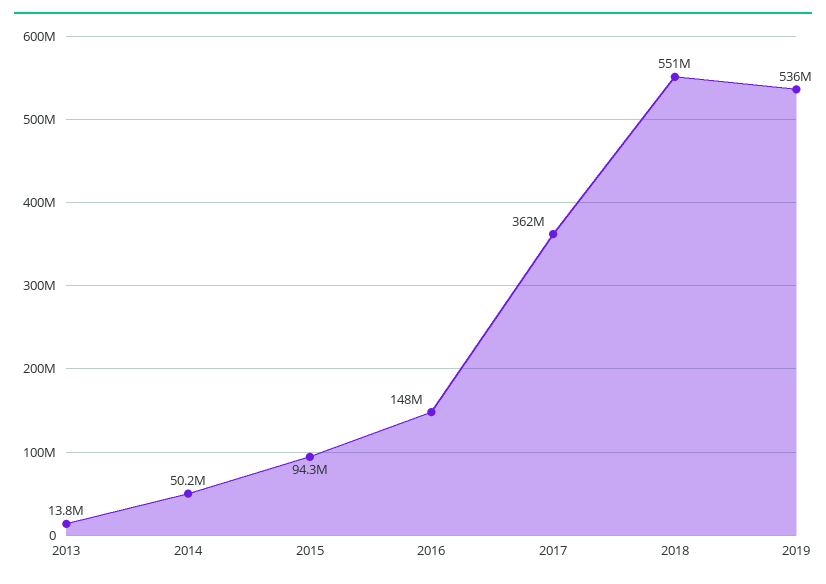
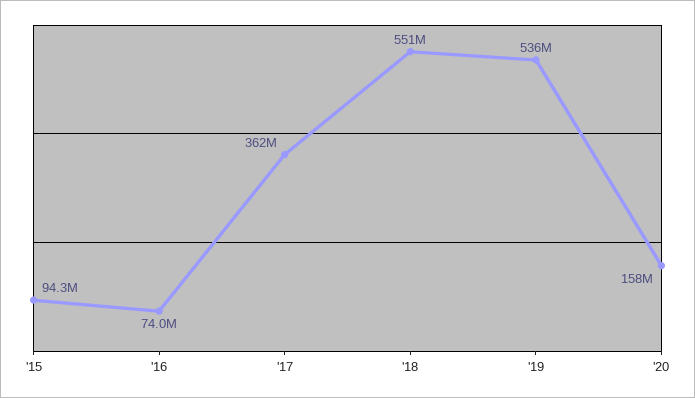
2013: 13800000 -> none
2014: 50200000 -> none
2016: 148000000 -> 74000000
'20: none -> 158000000

